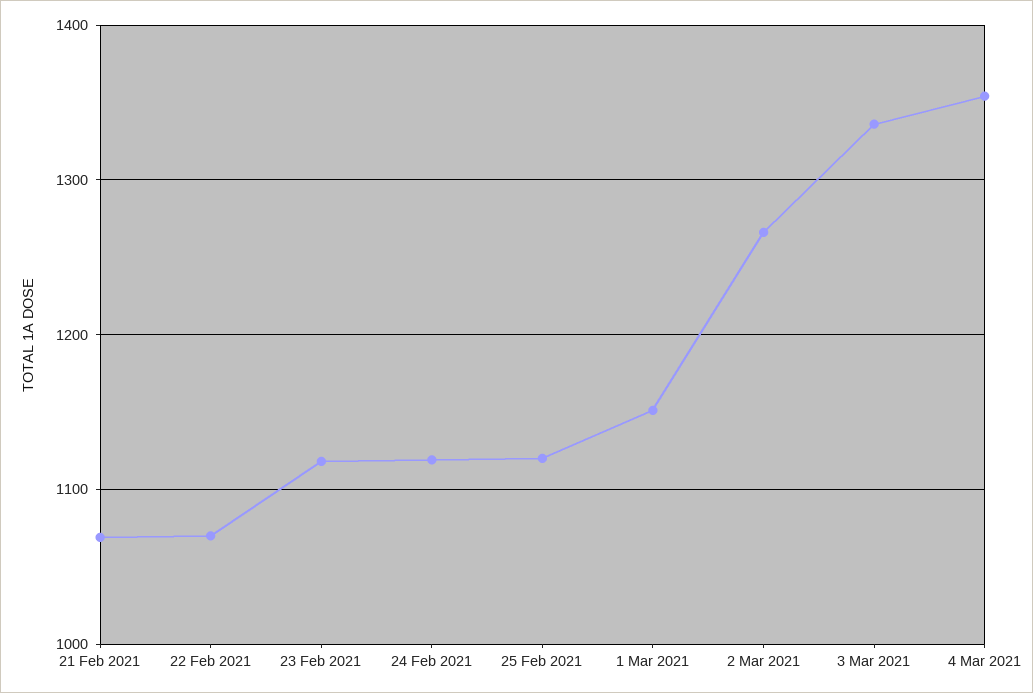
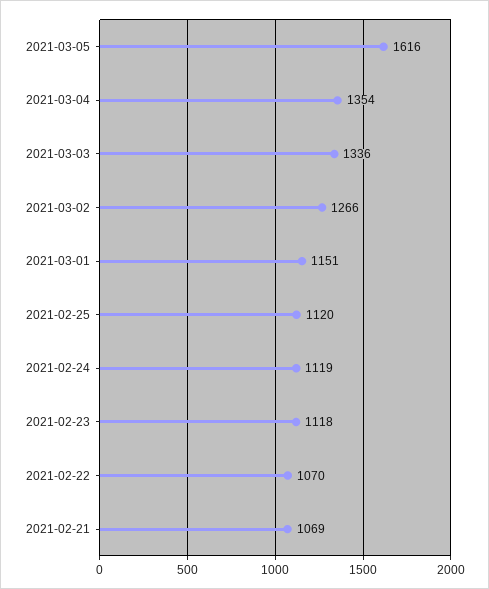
2021-03-05: none -> 1616

